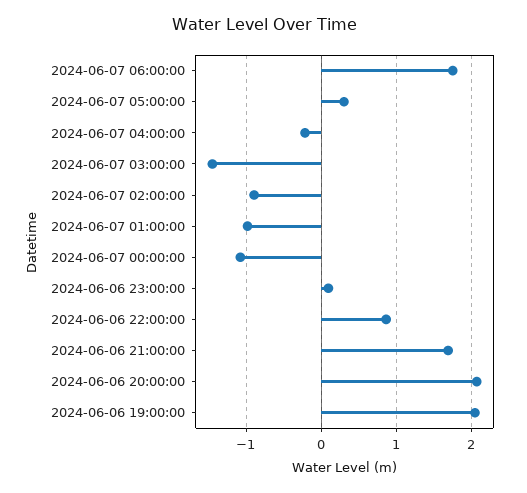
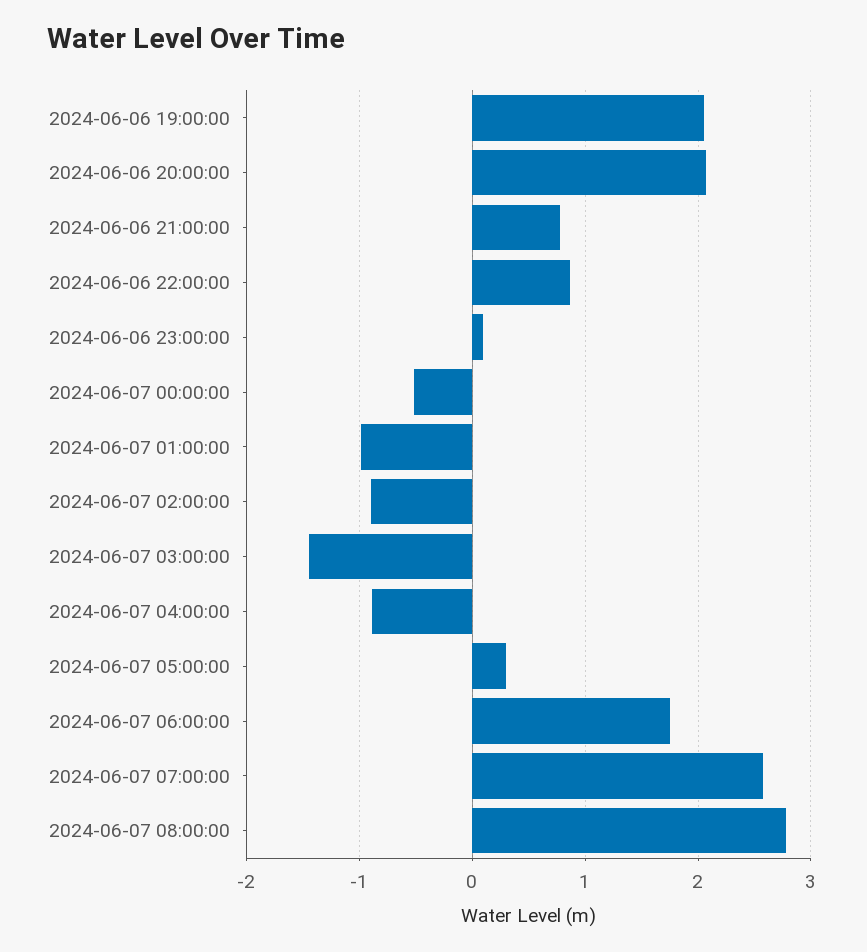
2024-06-07 04:00:00: -0.2 -> -0.9
2024-06-07 00:00:00: -1.1 -> -0.5
2024-06-06 21:00:00: 1.7 -> 0.8
2024-06-07 07:00:00: none -> 2.6
2024-06-07 08:00:00: none -> 2.8

